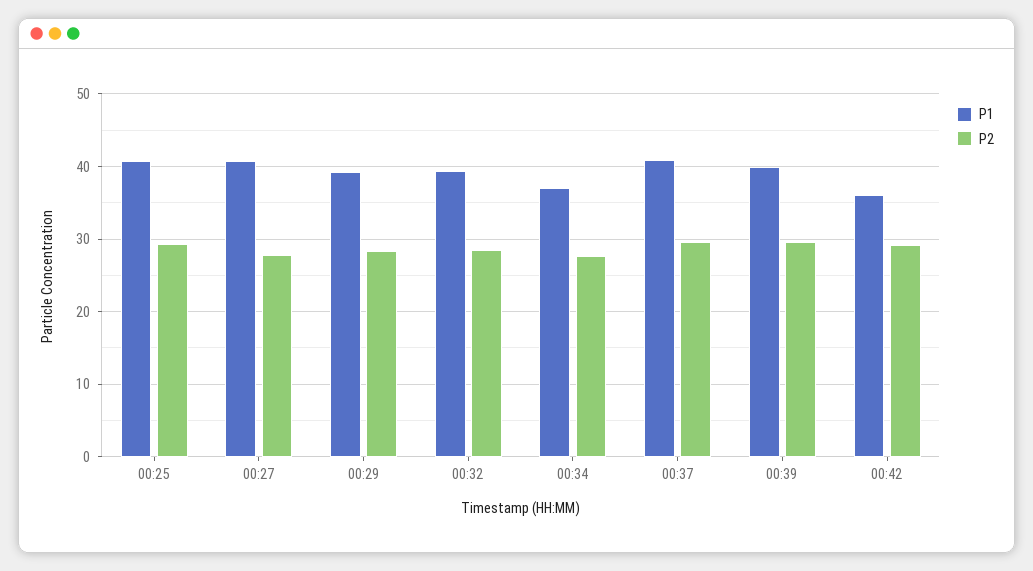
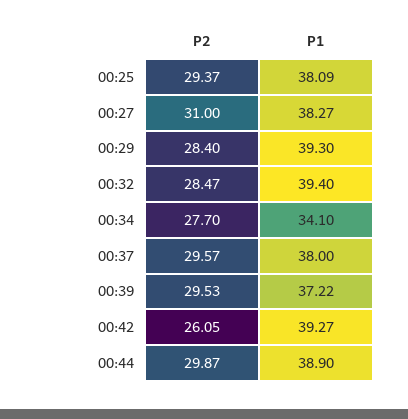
P1, 00:25: 41 -> 38.09
P1, 00:27: 41 -> 38.27
P2, 00:27: 28 -> 31
P1, 00:34: 37 -> 34.1
P1, 00:37: 41 -> 38
P1, 00:39: 40 -> 37.22
P1, 00:42: 36 -> 39.27
P2, 00:42: 29 -> 26.05
P2, 00:44: none -> 29.87
P1, 00:44: none -> 38.9

